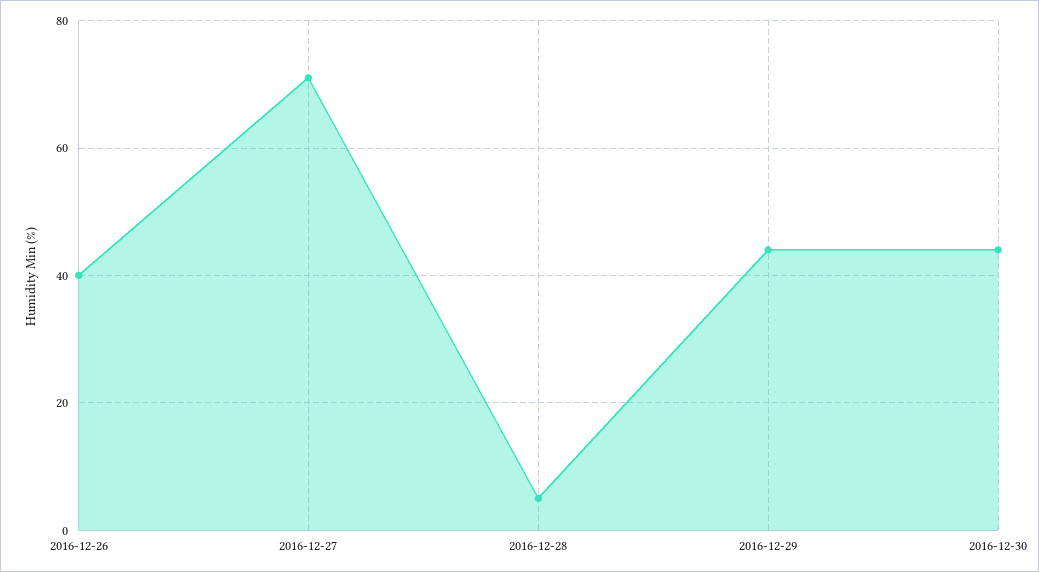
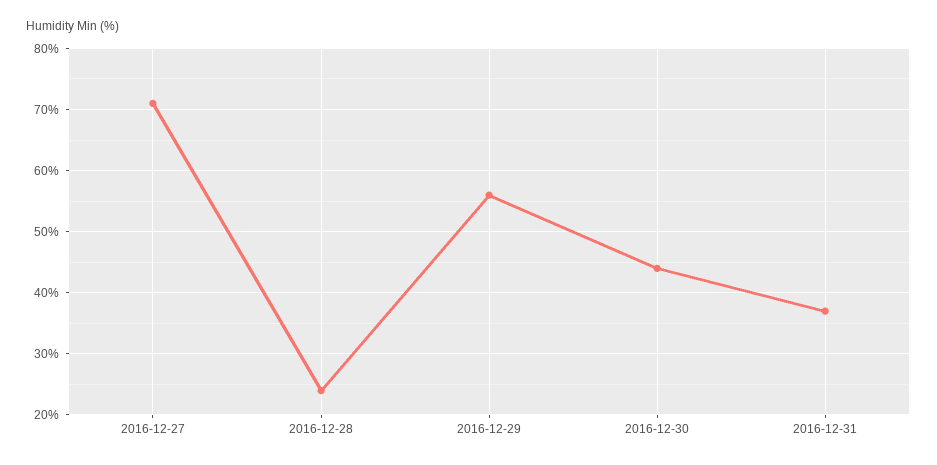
2016-12-26: 40 -> none
2016-12-28: 5 -> 24
2016-12-29: 45 -> 56
2016-12-31: none -> 37

